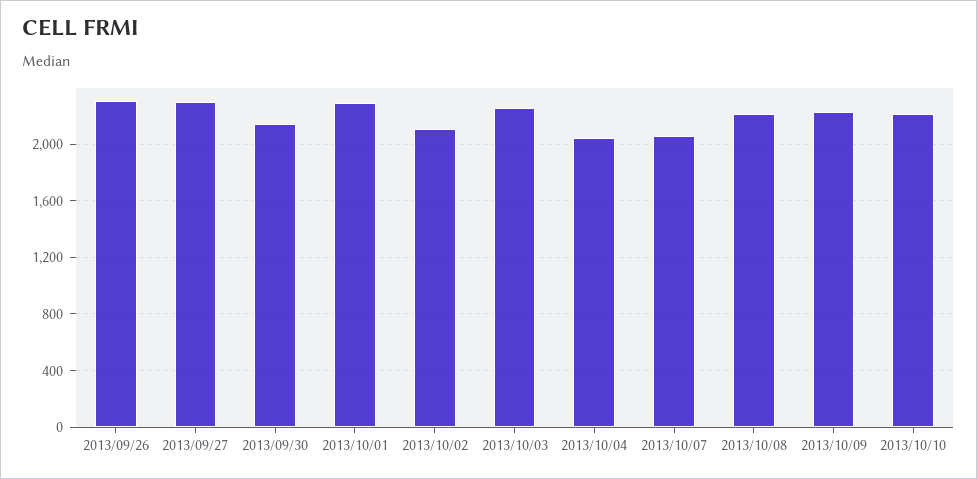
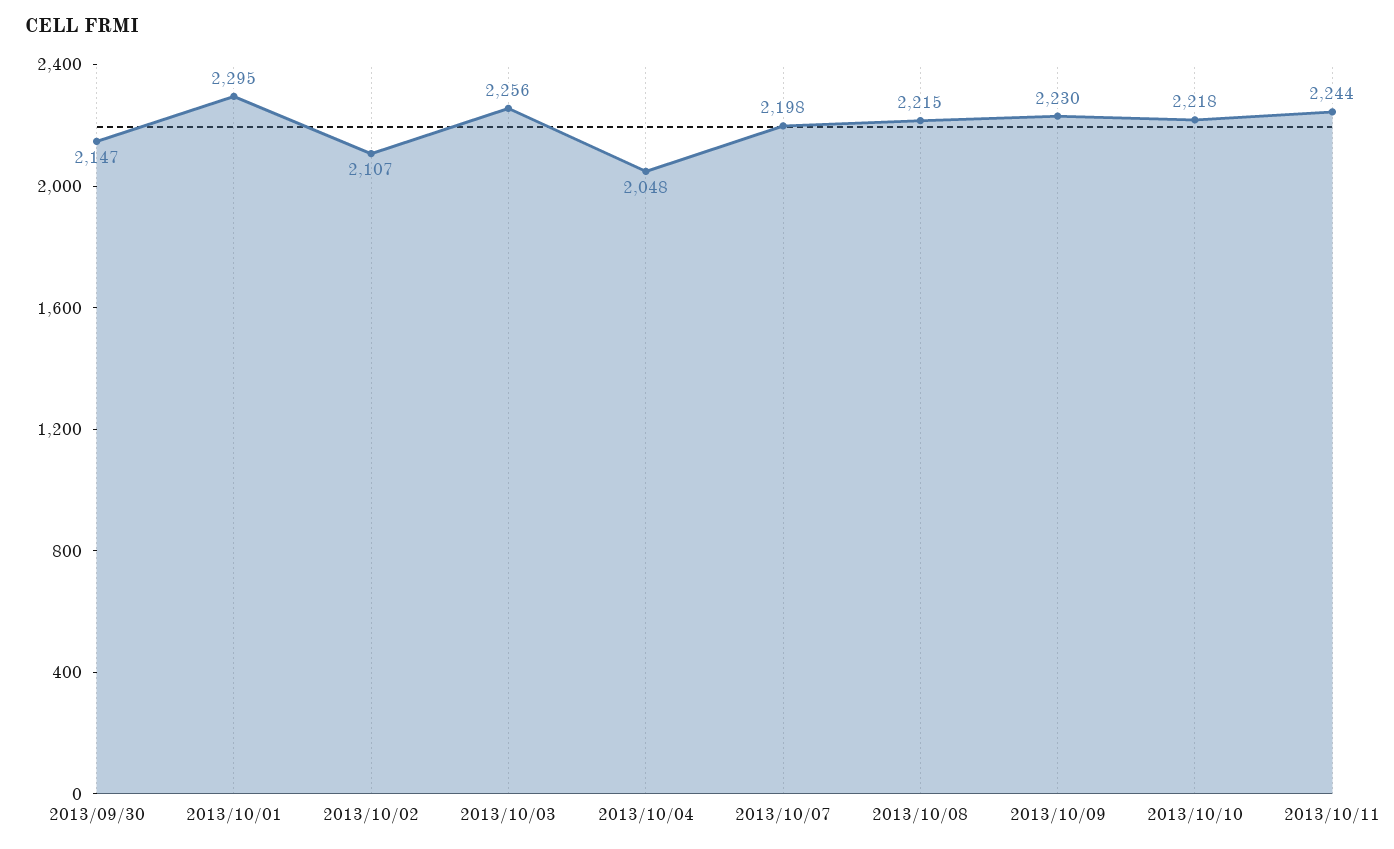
2013/09/26: 2300 -> none
2013/09/27: 2300 -> none
2013/10/07: 2050 -> 2198
2013/10/11: none -> 2244

